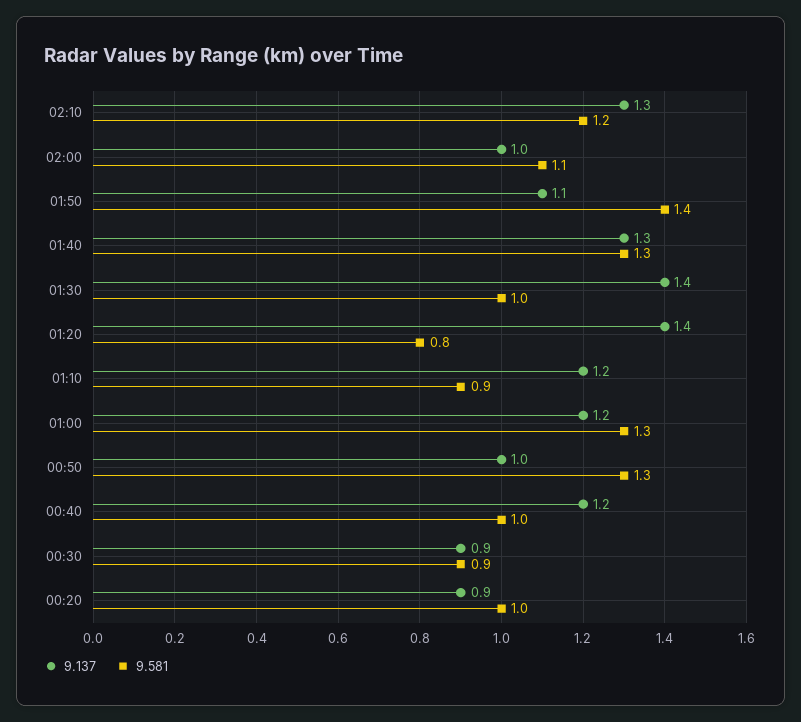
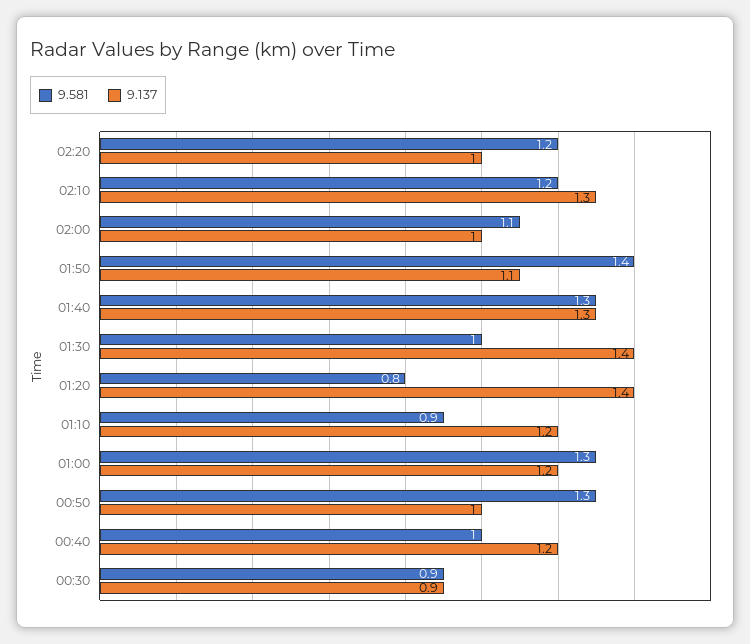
9.137, 00:20: 0.9 -> none
9.581, 00:20: 1 -> none
9.581, 02:20: none -> 1.2
9.137, 02:20: none -> 1

